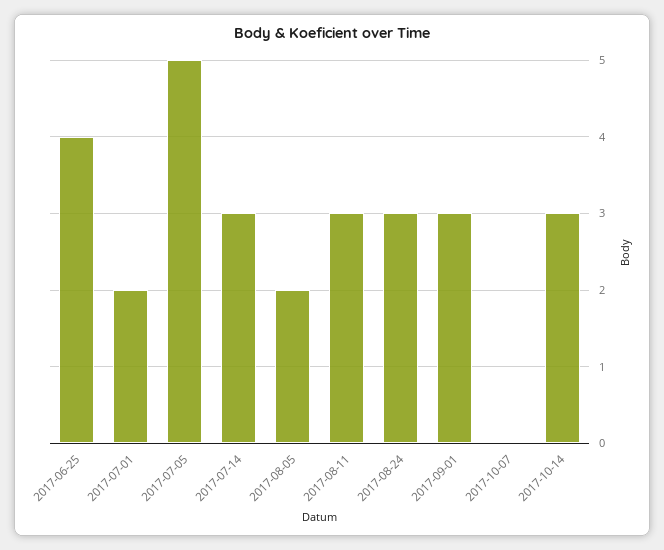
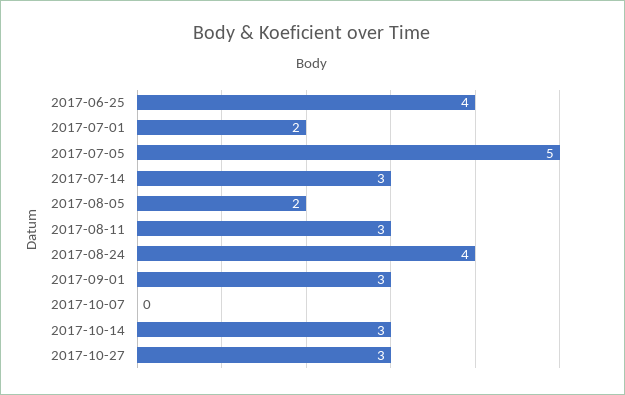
2017-08-24: 3 -> 4
2017-10-27: none -> 3

